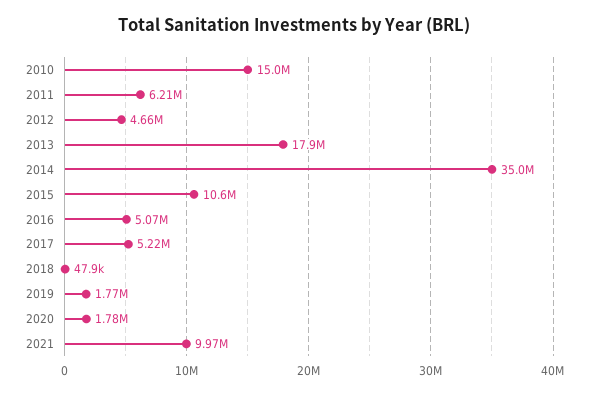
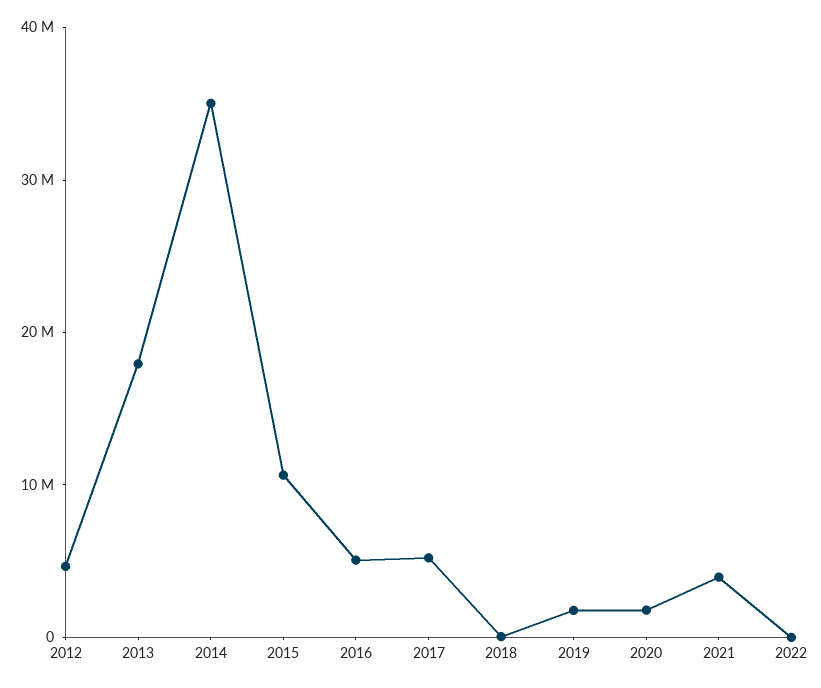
2010: 15000000 -> none
2011: 6210000 -> none
2021: 9970000 -> 4000000
2022: none -> 0

